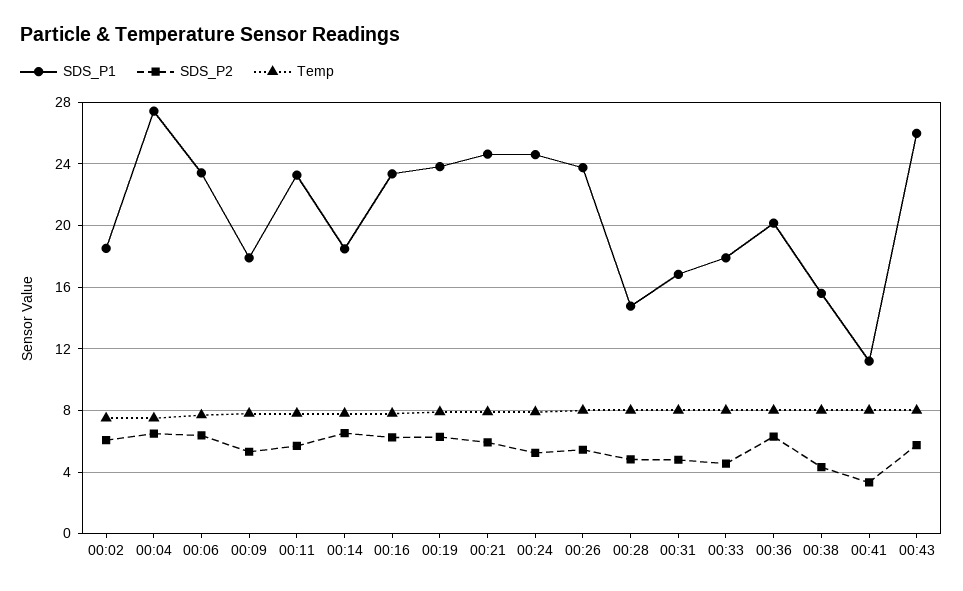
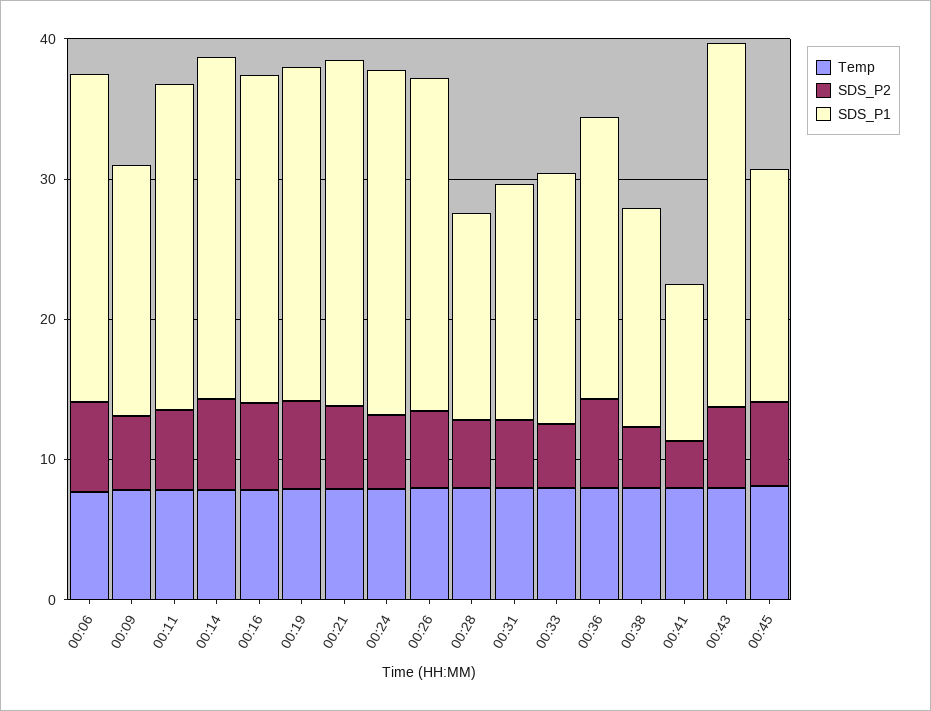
SDS_P1, 00:02: 18.5 -> none
SDS_P2, 00:02: 6 -> none
Temp, 00:02: 7.5 -> none
SDS_P1, 00:04: 27.5 -> none
SDS_P2, 00:04: 6.5 -> none
Temp, 00:04: 7.5 -> none
SDS_P1, 00:14: 18.5 -> 24
Temp, 00:45: none -> 8
SDS_P2, 00:45: none -> 6
SDS_P1, 00:45: none -> 16

